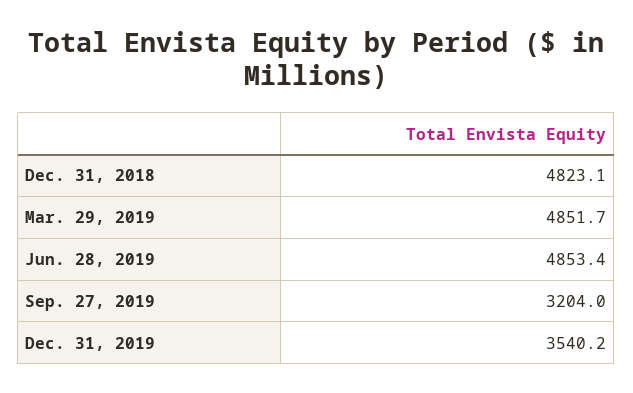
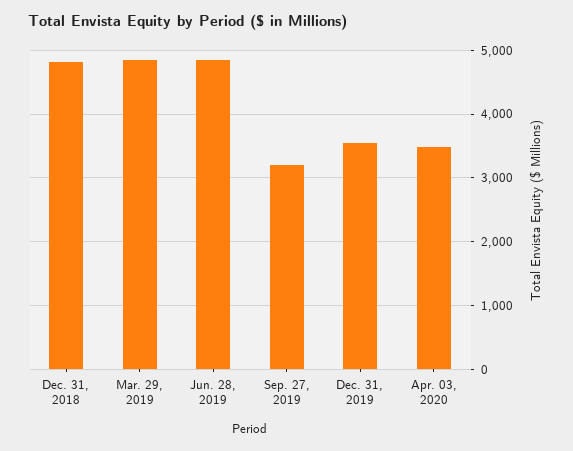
Apr. 03, 2020: none -> 3500

